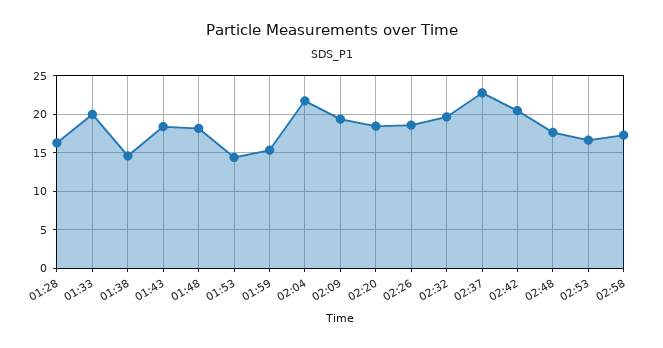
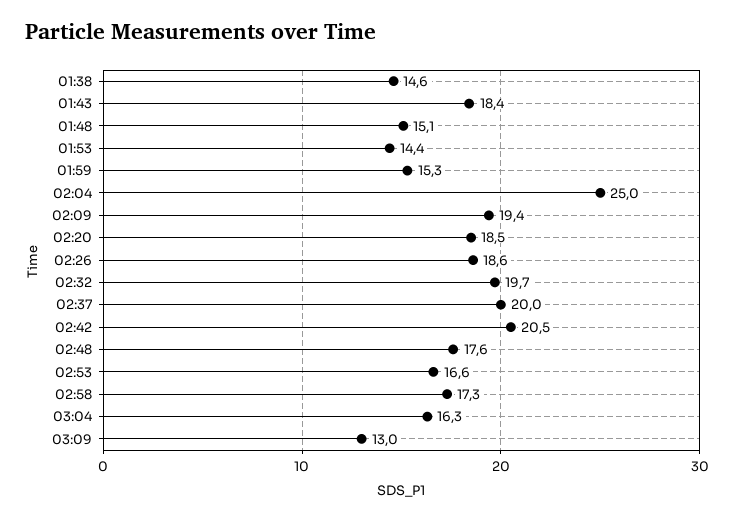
01:28: 16 -> none
01:33: 20 -> none
01:48: 18 -> 15.1
02:04: 22 -> 25
02:37: 23 -> 20
03:04: none -> 16.3
03:09: none -> 13

